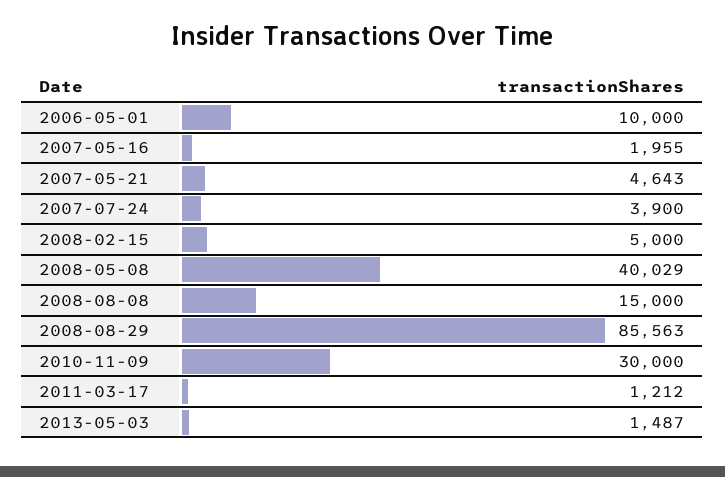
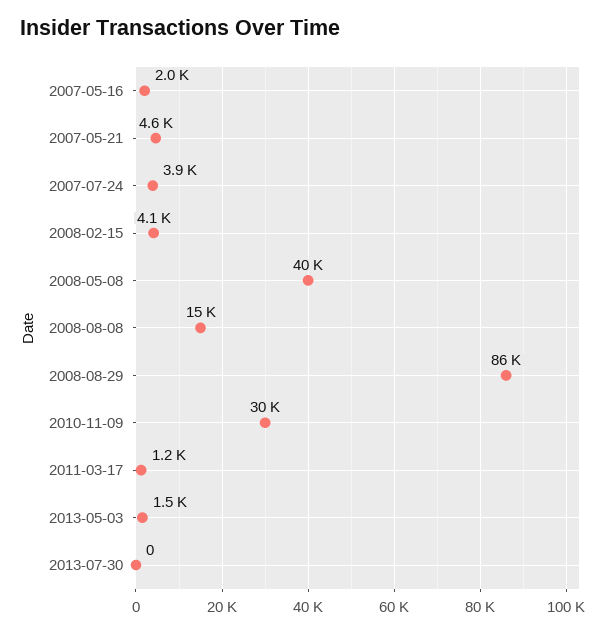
2006-05-01: 10000 -> none
2008-02-15: 5000 -> 4100
2013-07-30: none -> 0

